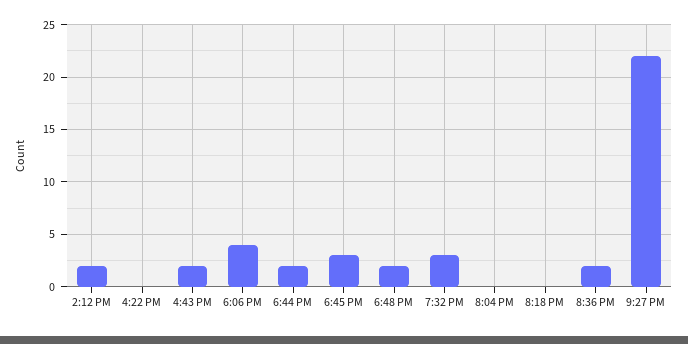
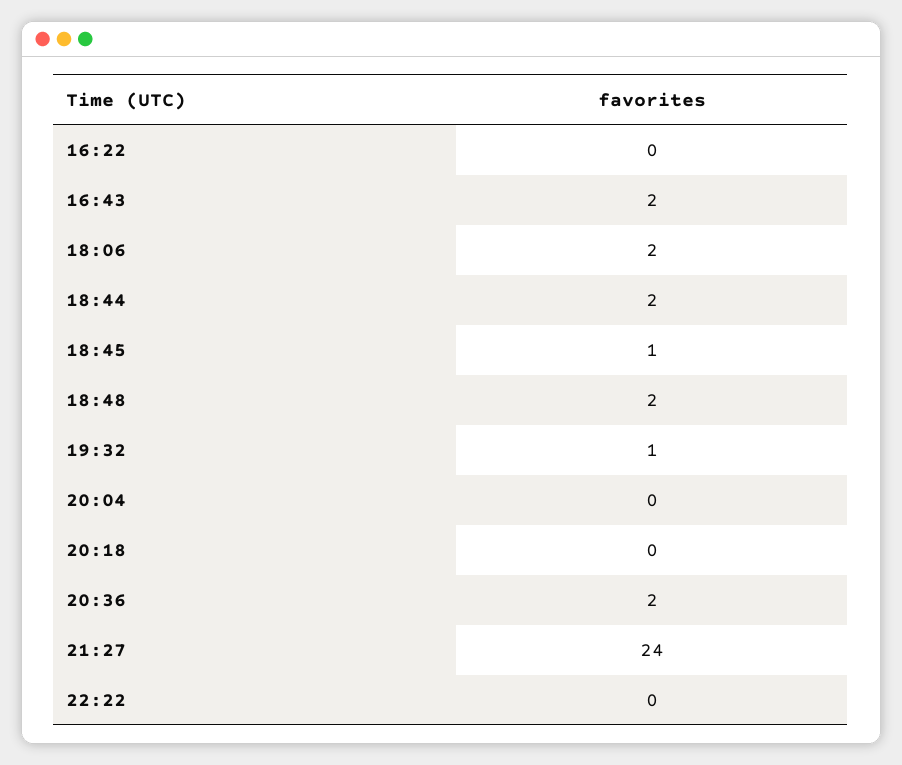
2:12 PM: 2 -> none
6:06 PM: 4 -> 2
6:45 PM: 3 -> 1
7:32 PM: 3 -> 1
9:27 PM: 22 -> 24
22:22: none -> 0

